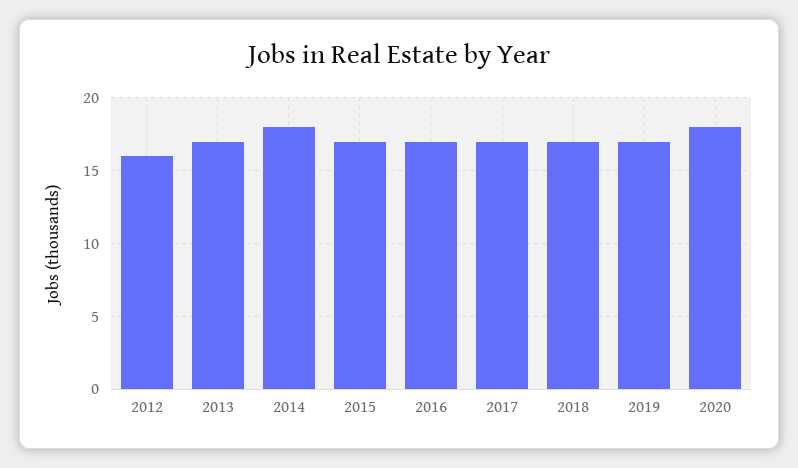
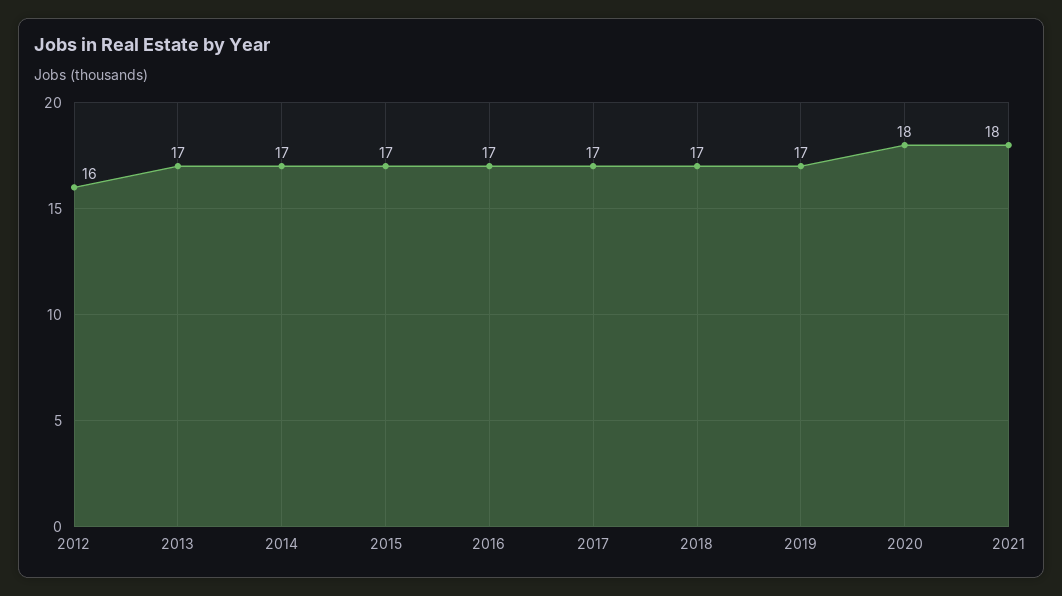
2014: 18 -> 17
2021: none -> 18

